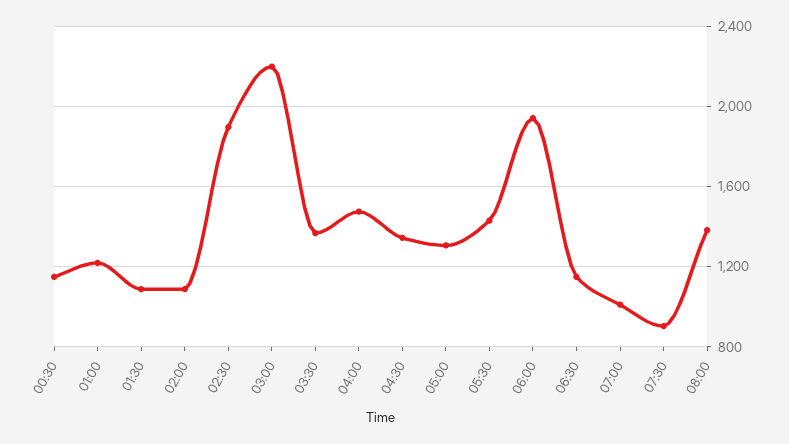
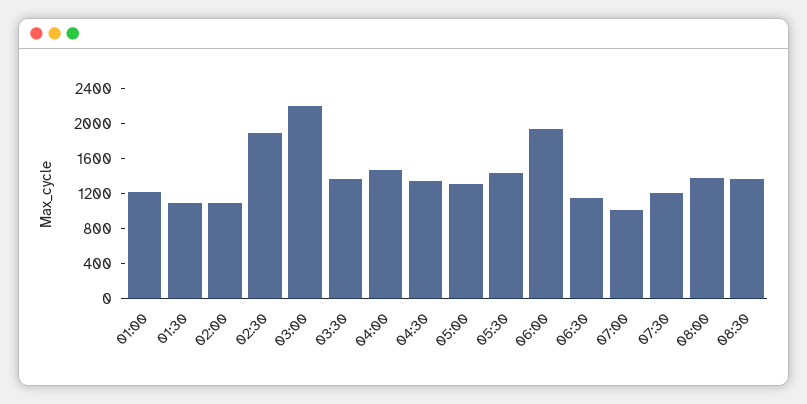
00:30: 1150 -> none
07:30: 900 -> 1200
08:30: none -> 1400

